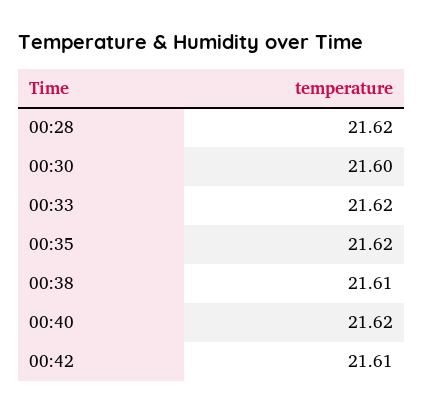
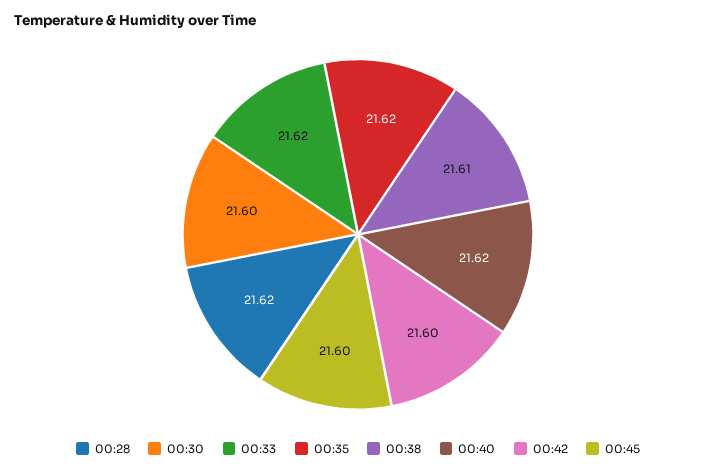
00:42: 21.61 -> 21.6
00:45: none -> 21.6

